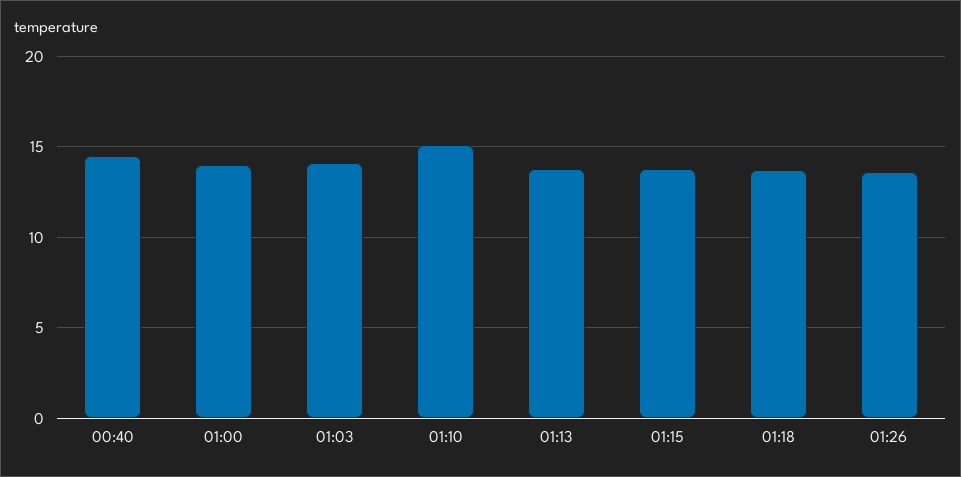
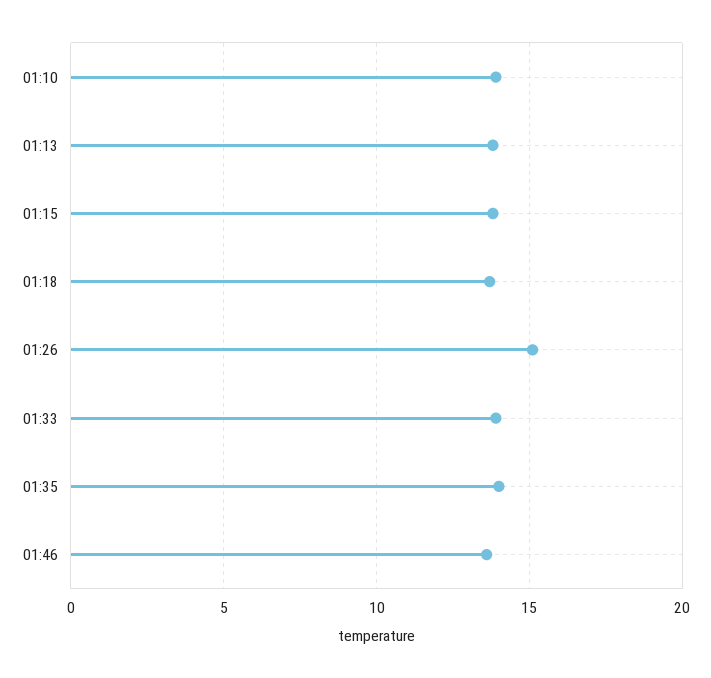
00:40: 14.5 -> none
01:00: 14 -> none
01:03: 14 -> none
01:10: 15 -> 14
01:26: 13.5 -> 15
01:33: none -> 14
01:35: none -> 14
01:46: none -> 13.5

